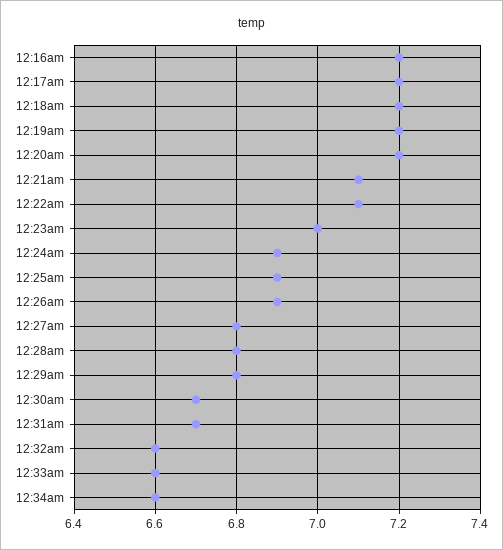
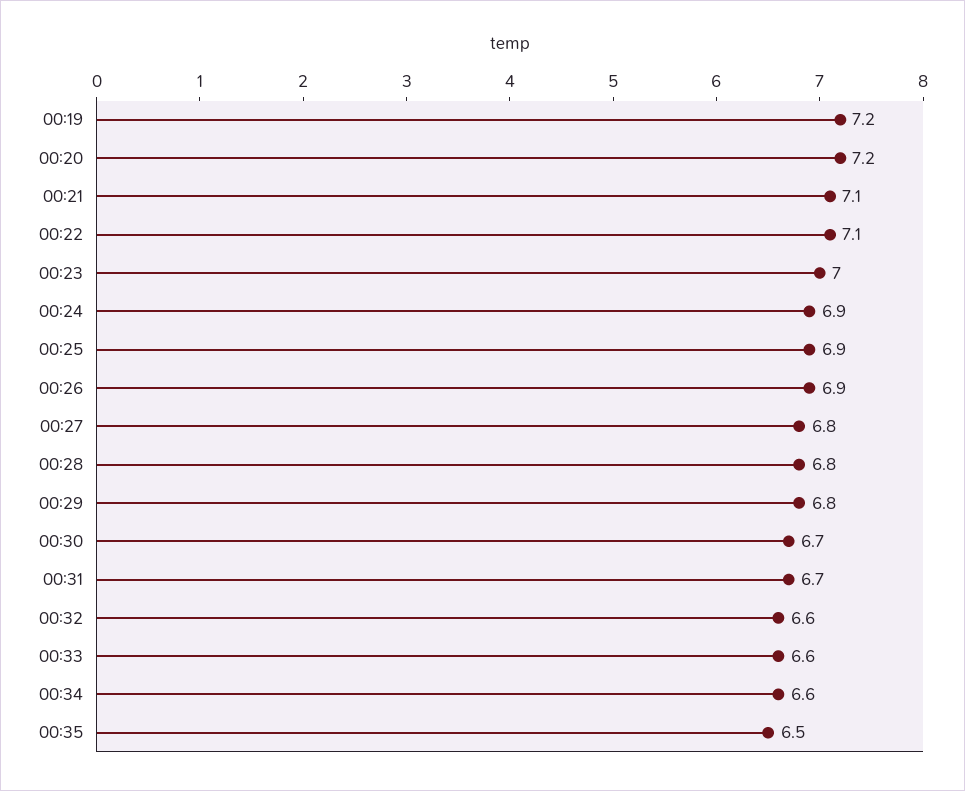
12:16am: 7.2 -> none
12:17am: 7.2 -> none
12:18am: 7.2 -> none
00:35: none -> 6.5

